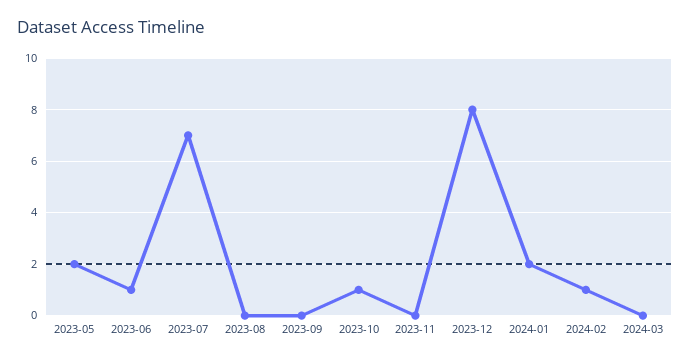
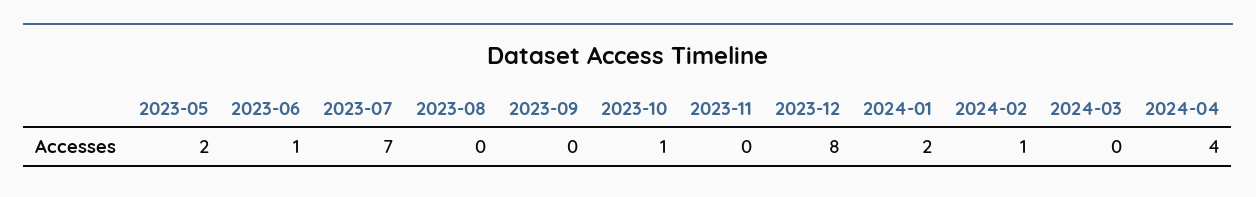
2024-04: none -> 4

